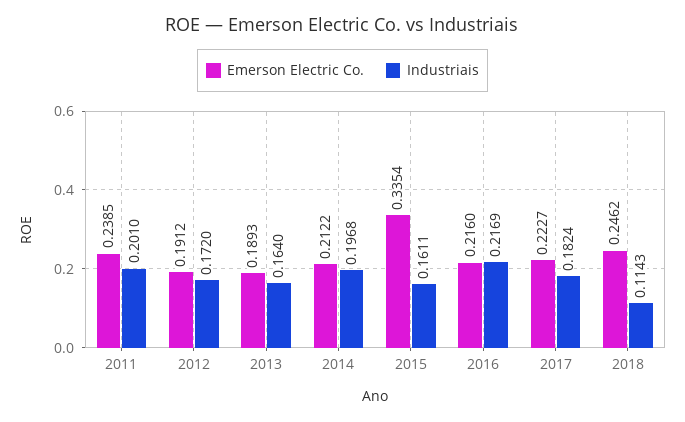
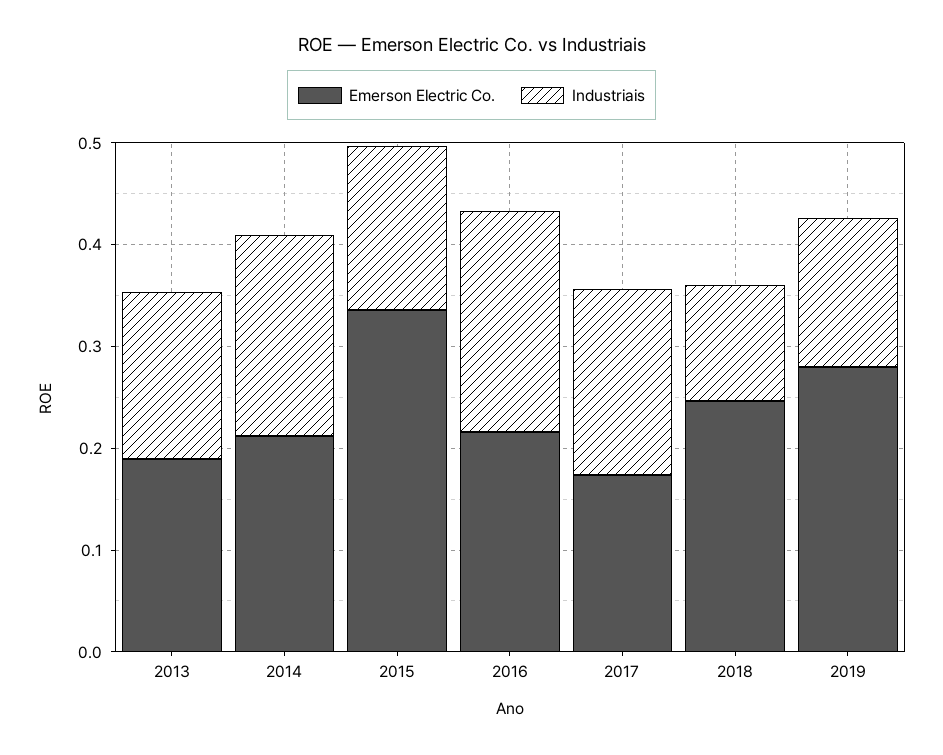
Emerson Electric Co., 2011: 0.2385 -> none
Industriais, 2011: 0.201 -> none
Emerson Electric Co., 2012: 0.1912 -> none
Industriais, 2012: 0.172 -> none
Emerson Electric Co., 2017: 0.2227 -> 0.18
Emerson Electric Co., 2019: none -> 0.28
Industriais, 2019: none -> 0.14

